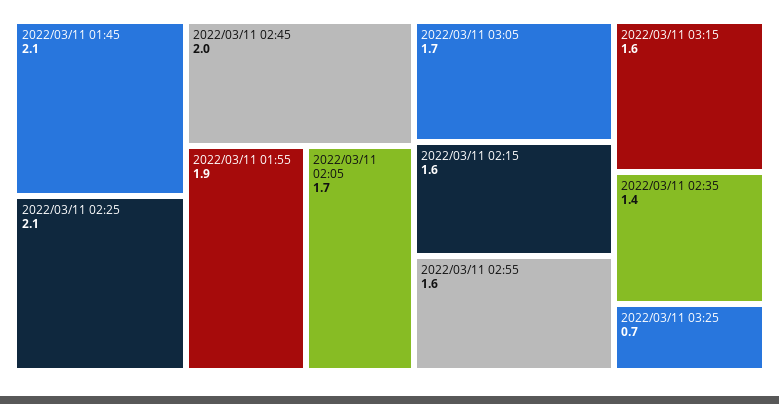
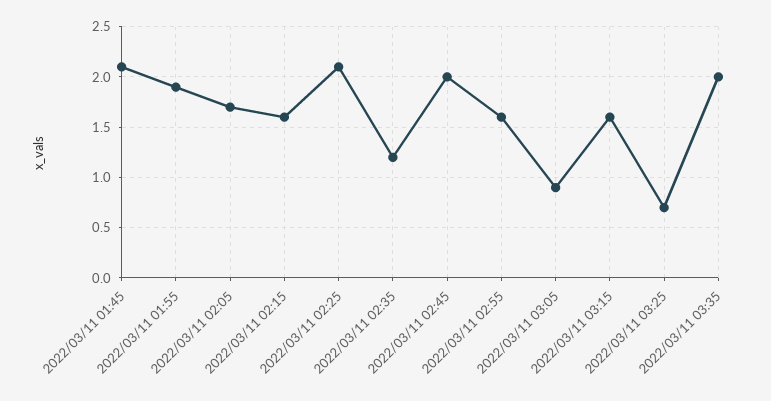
2022/03/11 03:05: 1.7 -> 0.9
2022/03/11 02:35: 1.4 -> 1.2
2022/03/11 03:35: none -> 2

